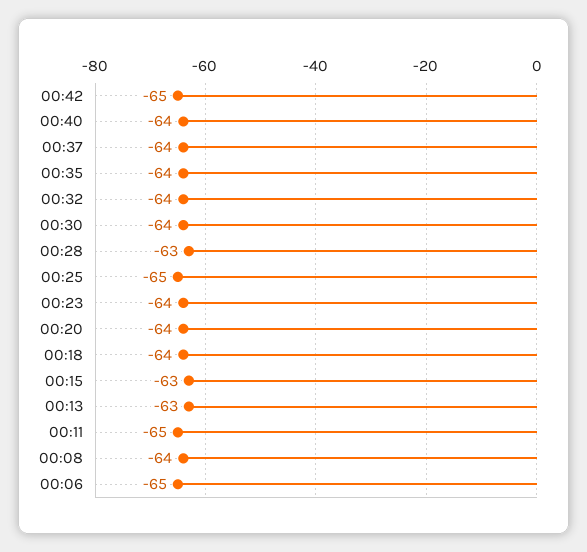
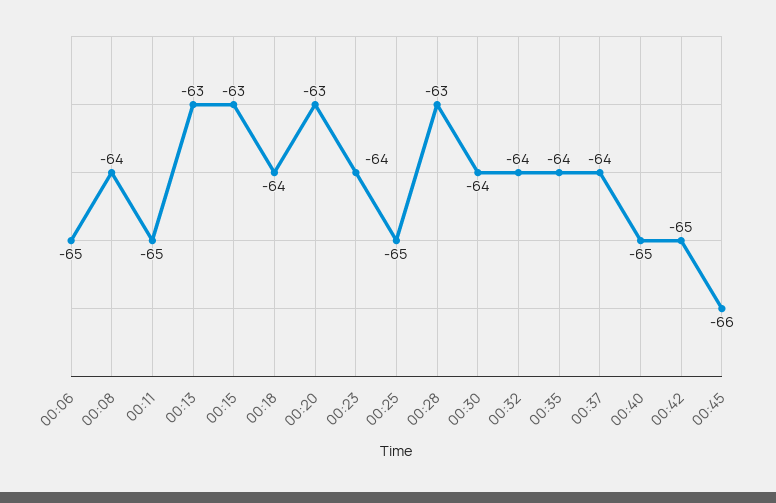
00:40: -64 -> -65
00:20: -64 -> -63
00:45: none -> -66

